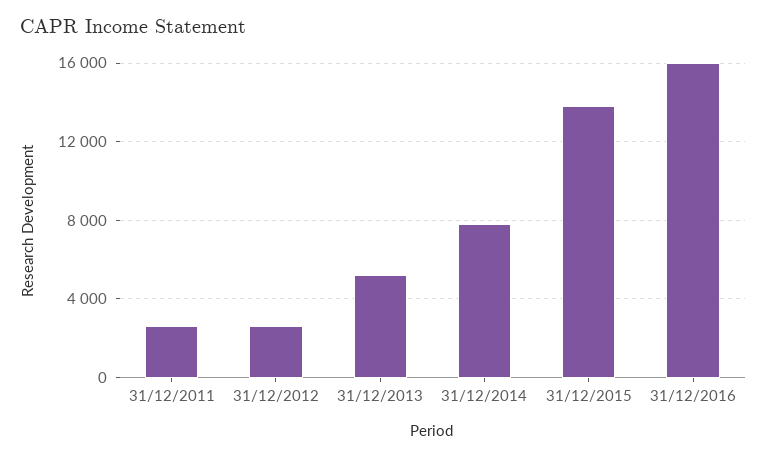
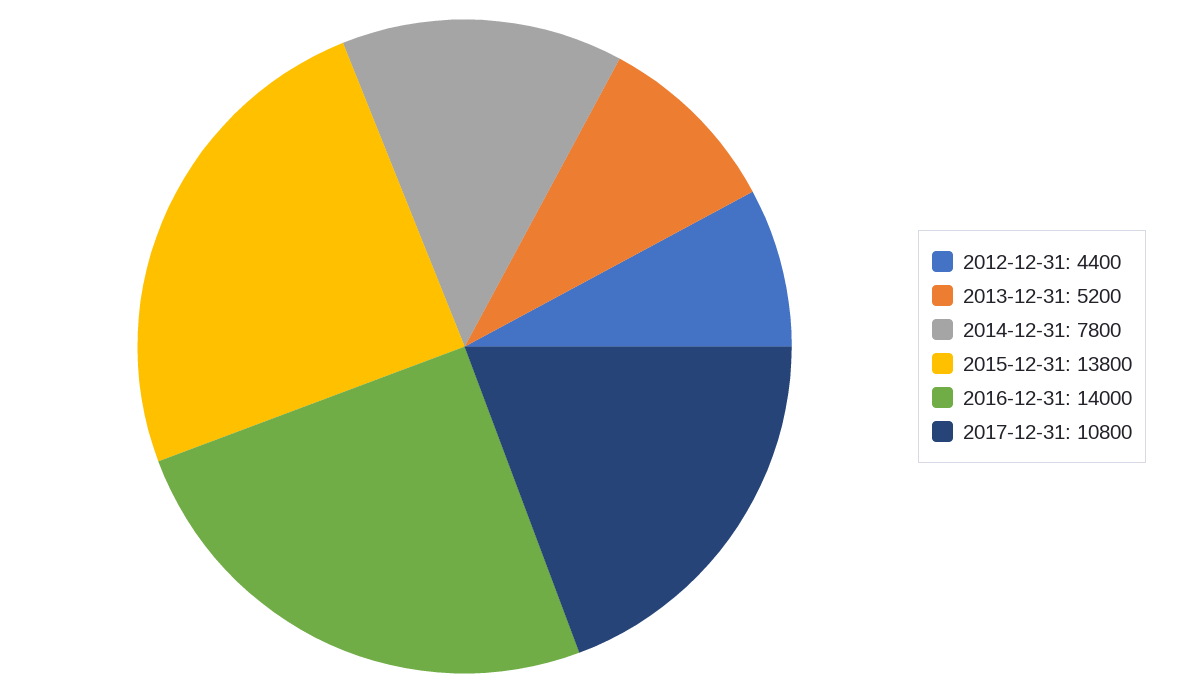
31/12/2011: 2500 -> none
31/12/2012: 2500 -> 4400
31/12/2016: 16000 -> 14000
2017-12-31: none -> 10800

